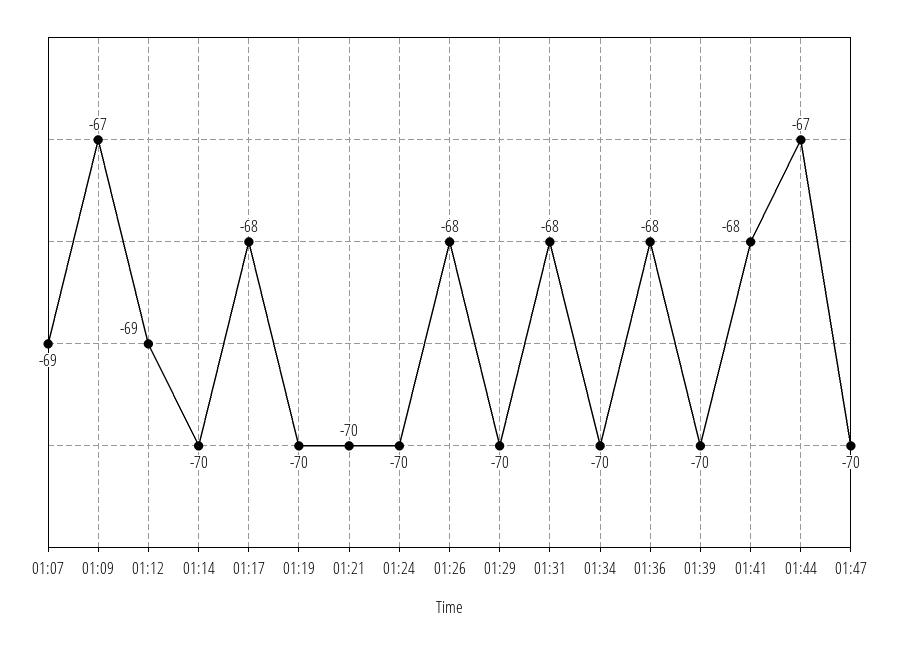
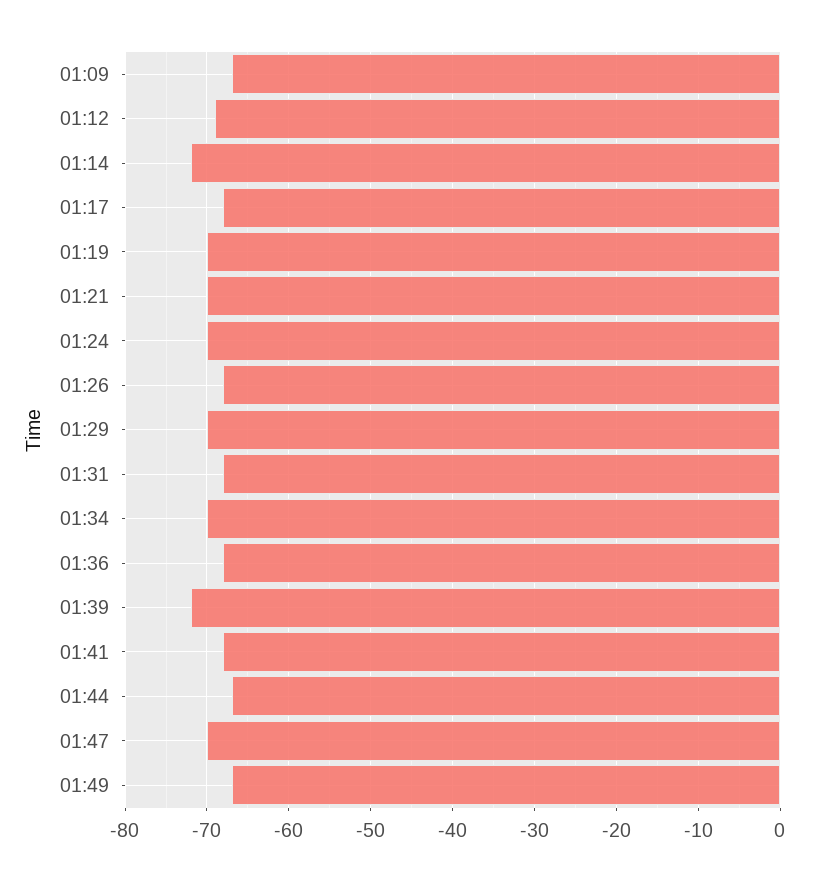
01:07: -69 -> none
01:14: -70 -> -72
01:39: -70 -> -72
01:49: none -> -67

